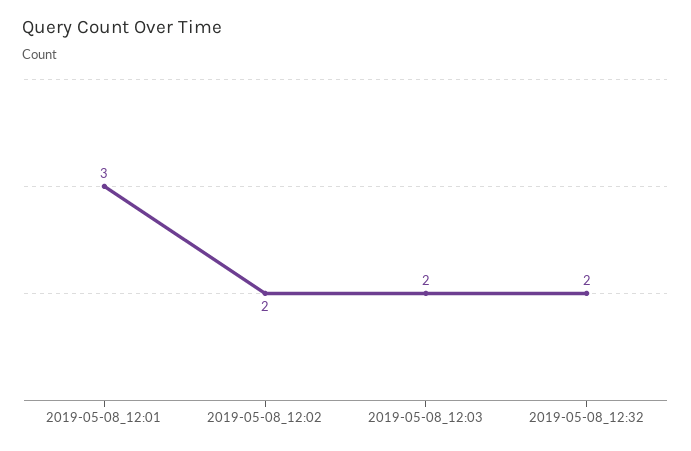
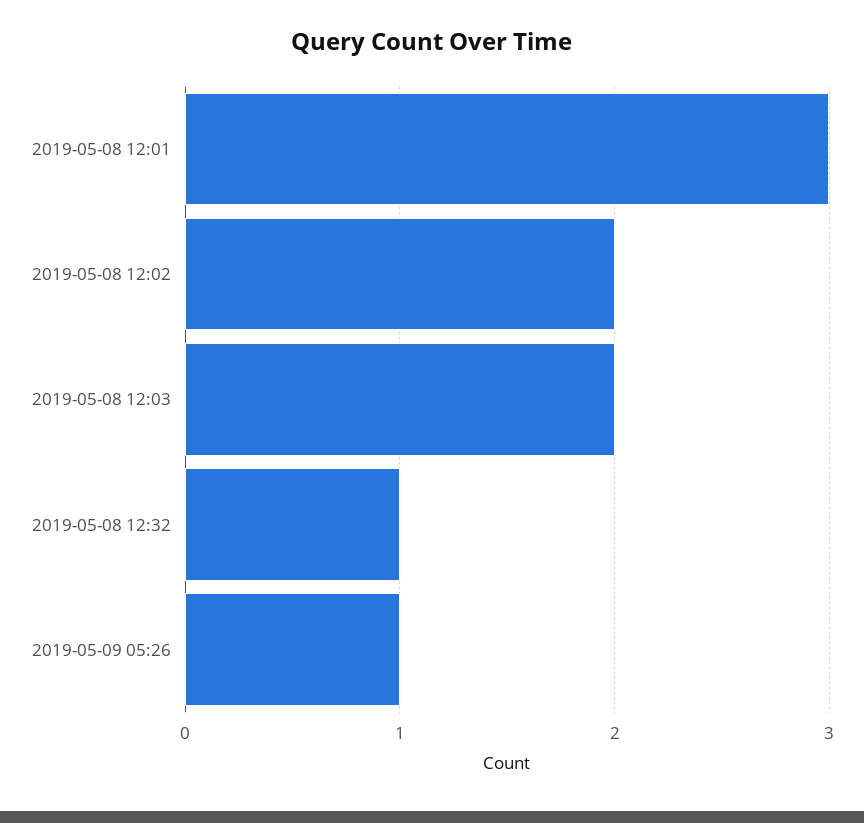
2019-05-08_12:32: 2 -> 1
2019-05-09 05:26: none -> 1

